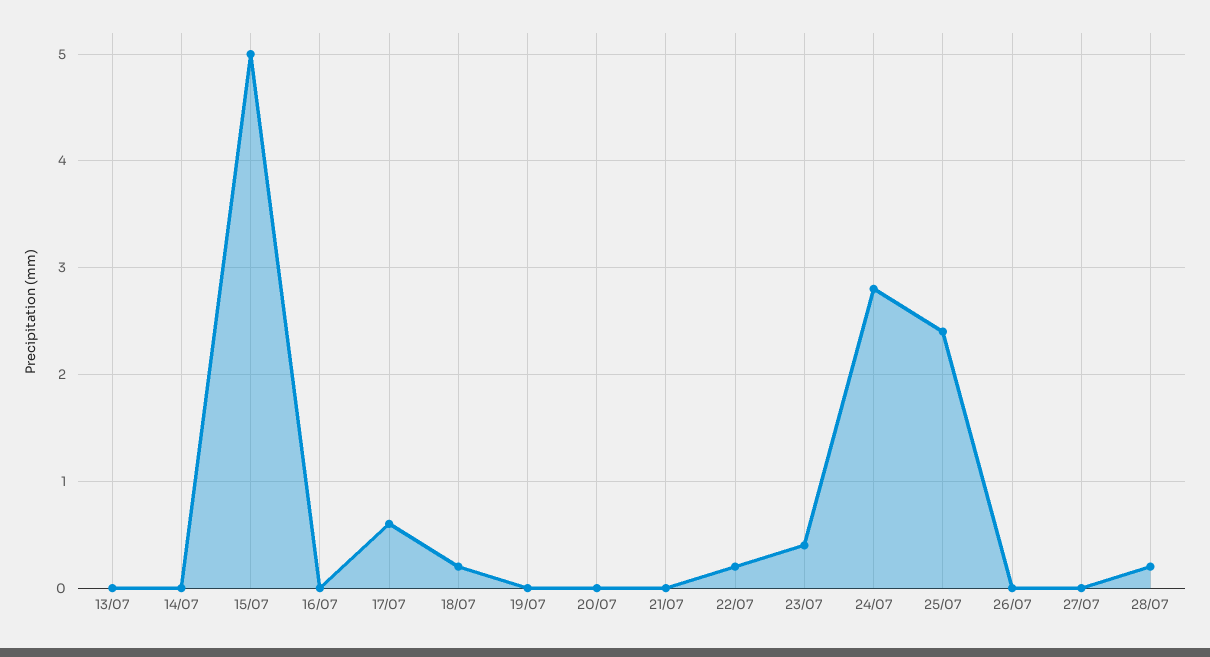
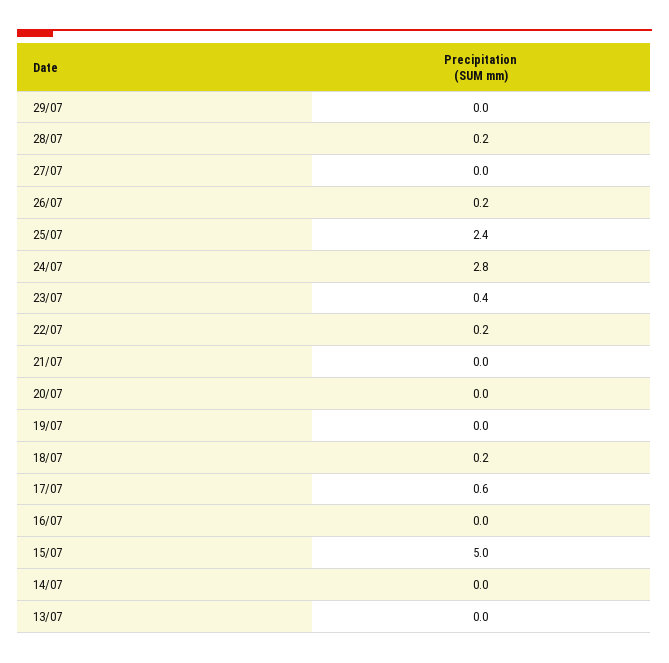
26/07: 0 -> 0.2
29/07: none -> 0

